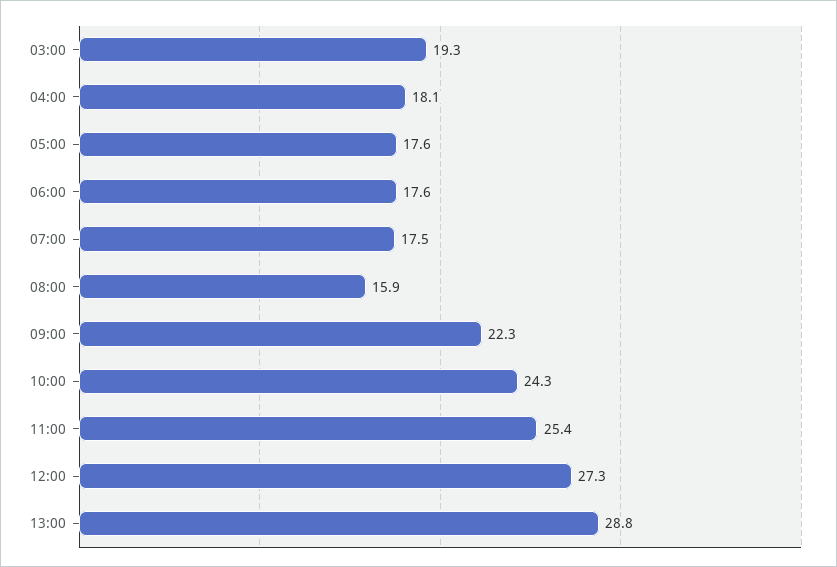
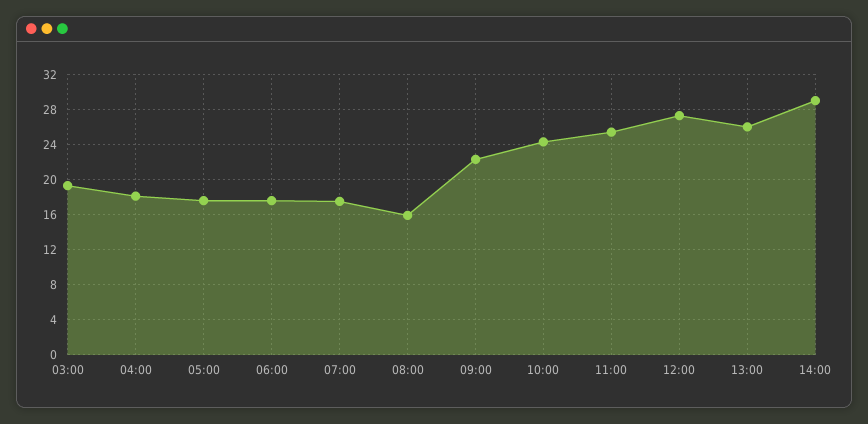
13:00: 28.8 -> 26
14:00: none -> 29

